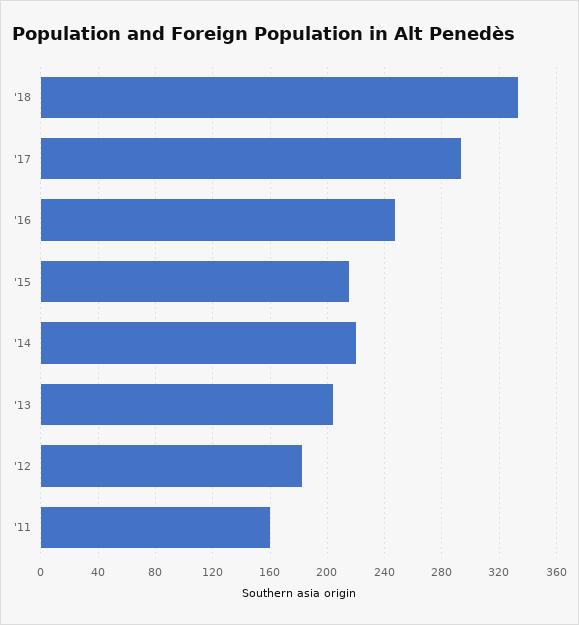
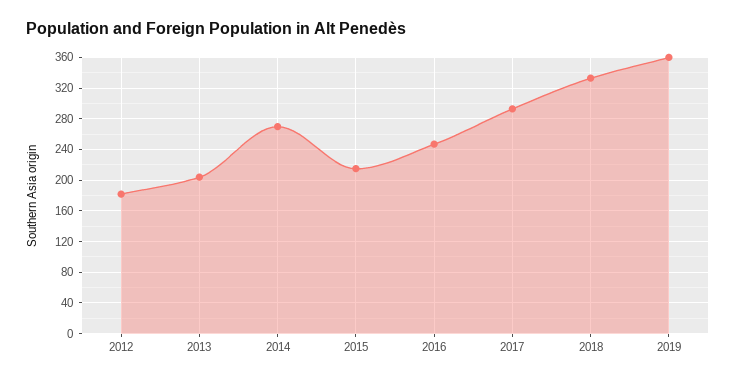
'14: 220 -> 270
'11: 160 -> none
2019: none -> 360

